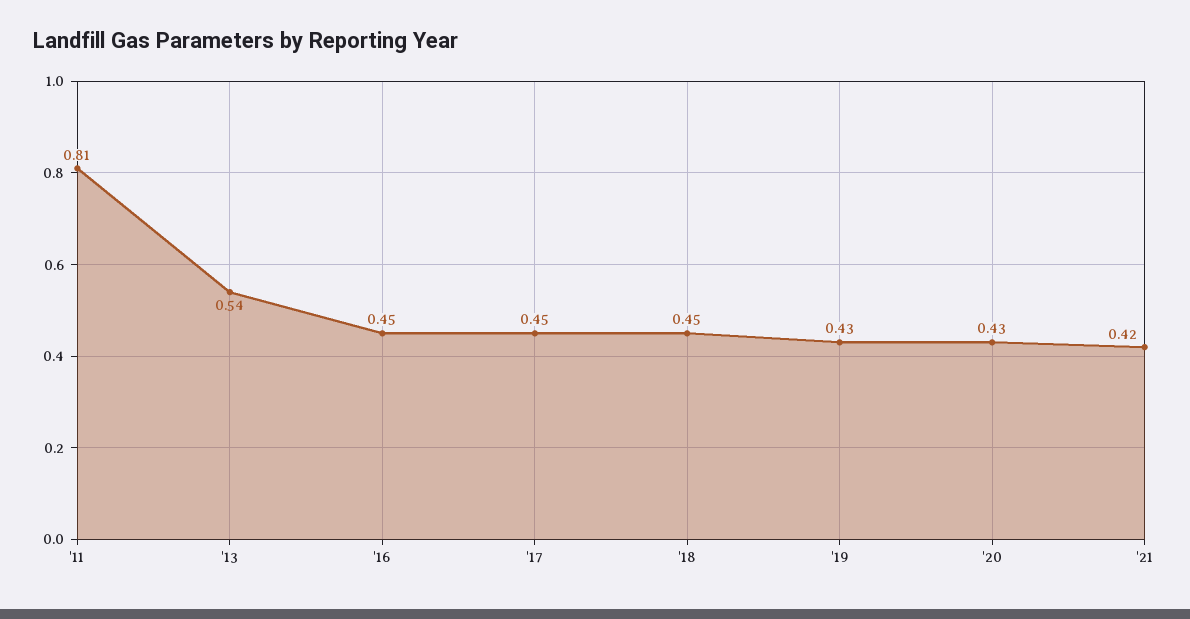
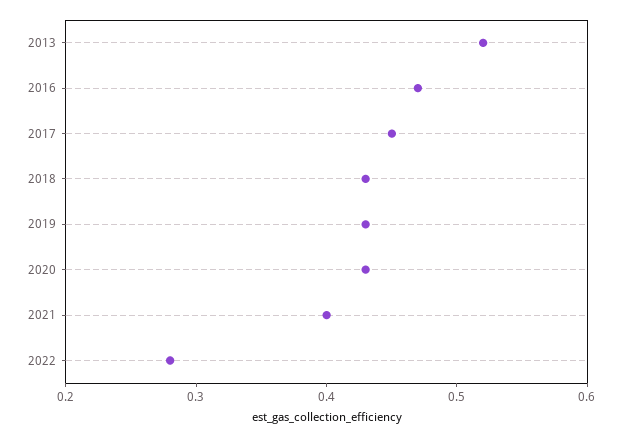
'11: 0.81 -> none
'13: 0.54 -> 0.52
'16: 0.45 -> 0.47
'18: 0.45 -> 0.43
'21: 0.42 -> 0.4
2022: none -> 0.28

